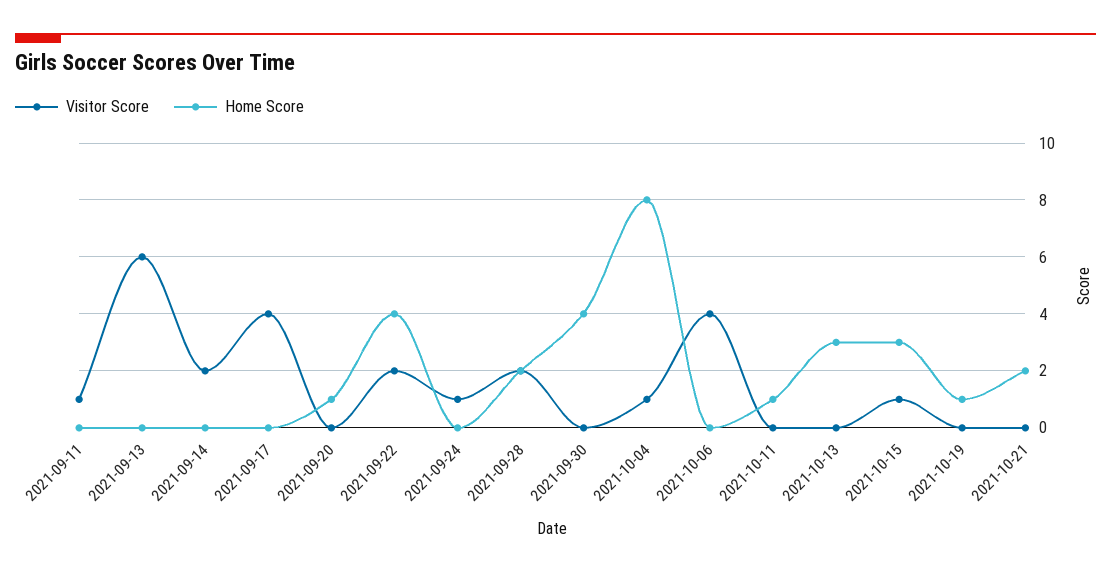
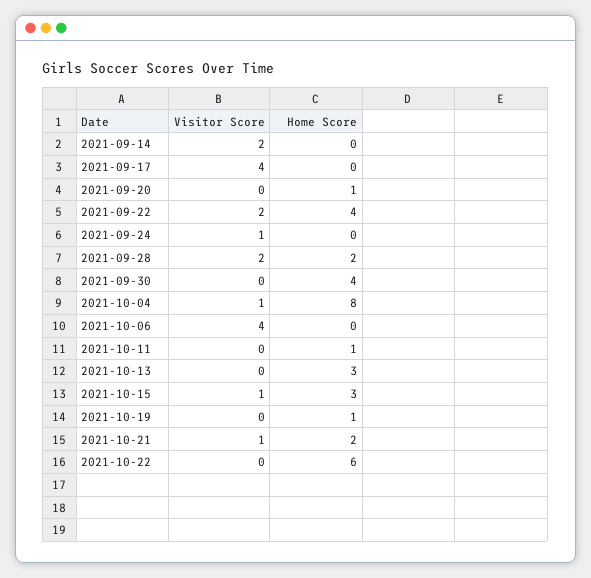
Visitor Score, 2021-09-11: 1 -> none
Home Score, 2021-09-11: 0 -> none
Visitor Score, 2021-09-13: 6 -> none
Home Score, 2021-09-13: 0 -> none
Visitor Score, 2021-10-21: 0 -> 1
Visitor Score, 2021-10-22: none -> 0
Home Score, 2021-10-22: none -> 6

